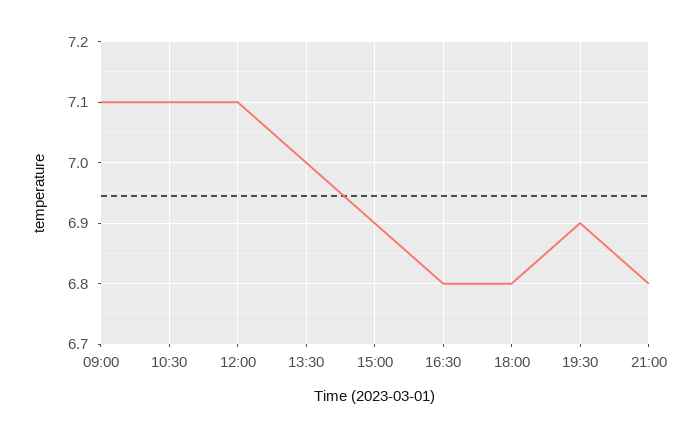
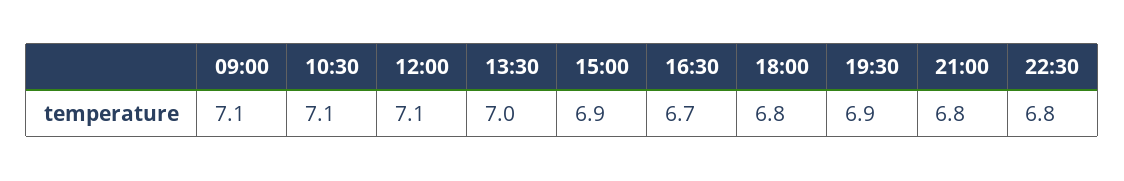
16:30: 6.8 -> 6.7
22:30: none -> 6.8

